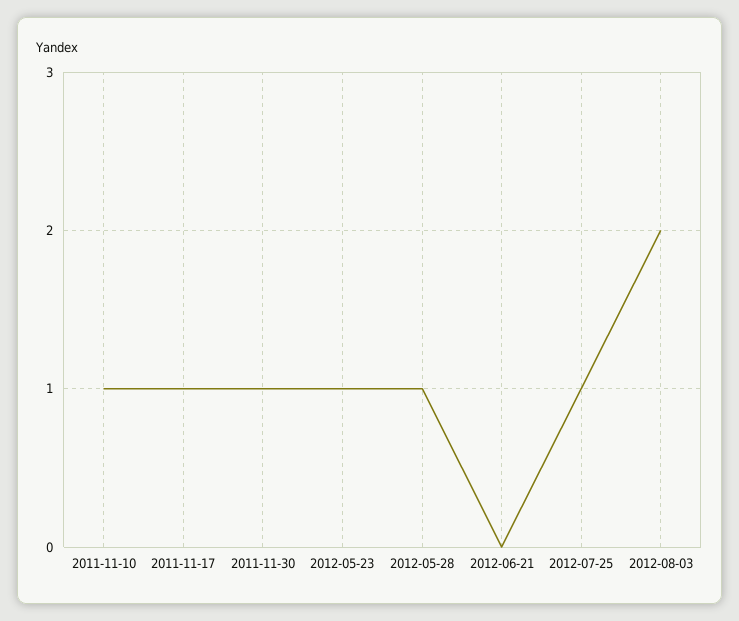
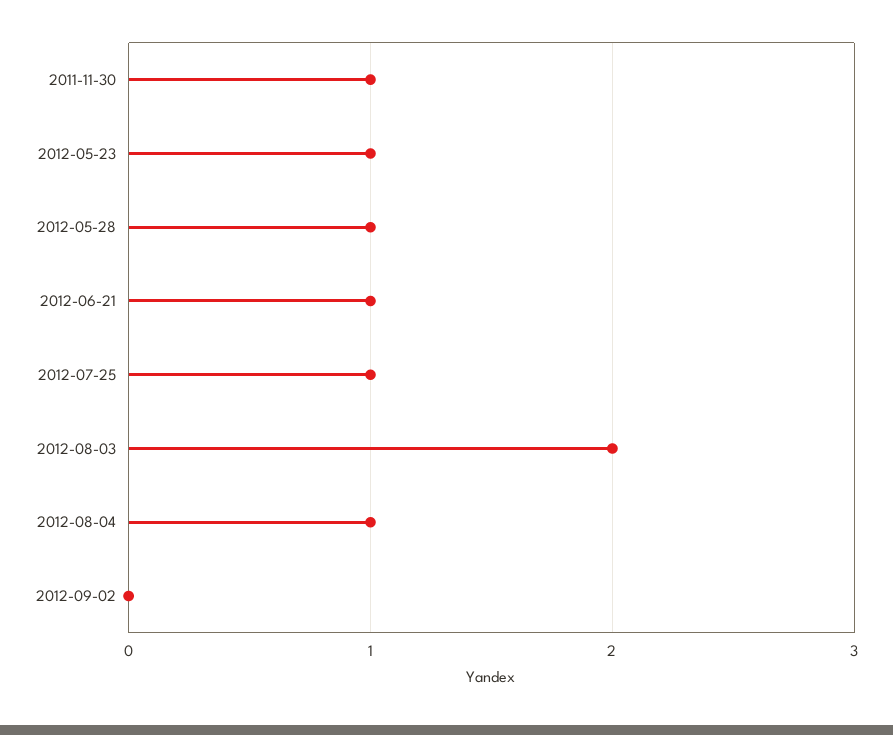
2011-11-10: 1 -> none
2011-11-17: 1 -> none
2012-06-21: 0 -> 1
2012-08-04: none -> 1
2012-09-02: none -> 0

